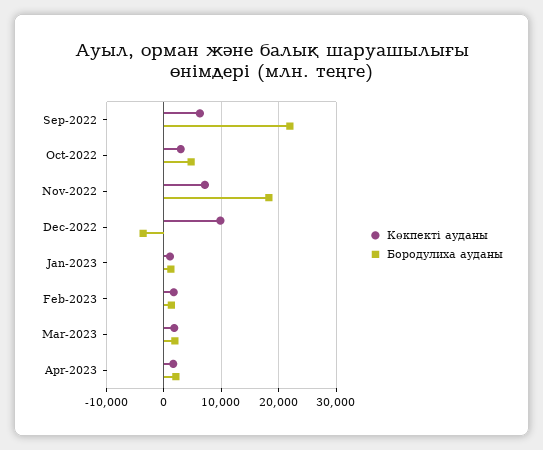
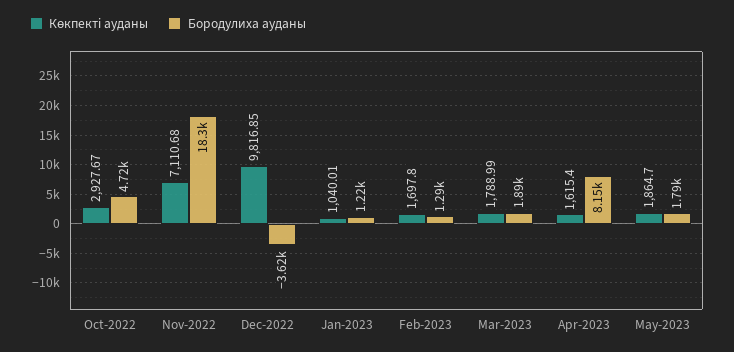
Көкпекті ауданы, Sep-2022: 6000 -> none
Бородулиха ауданы, Sep-2022: 22000 -> none
Бородулиха ауданы, Apr-2023: 2000 -> 8150
Көкпекті ауданы, May-2023: none -> 1864.7
Бородулиха ауданы, May-2023: none -> 1790

